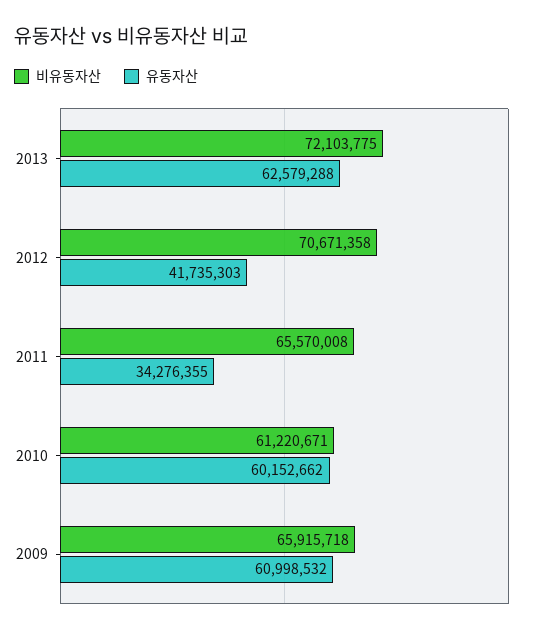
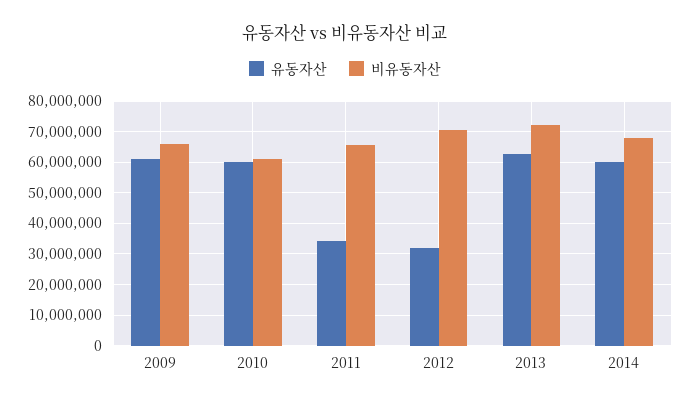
유동자산, 2012: 41735303 -> 32000000
유동자산, 2014: none -> 60000000
비유동자산, 2014: none -> 68000000

